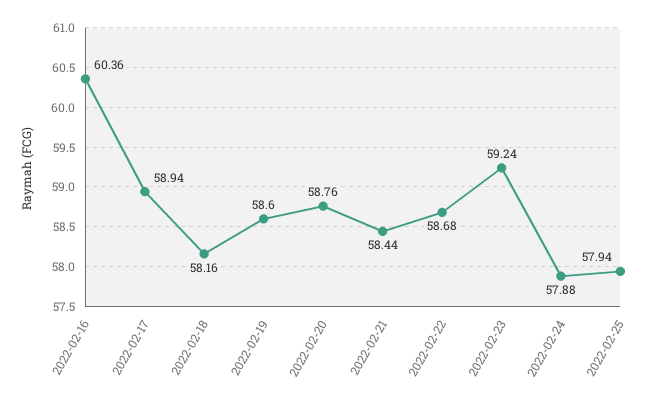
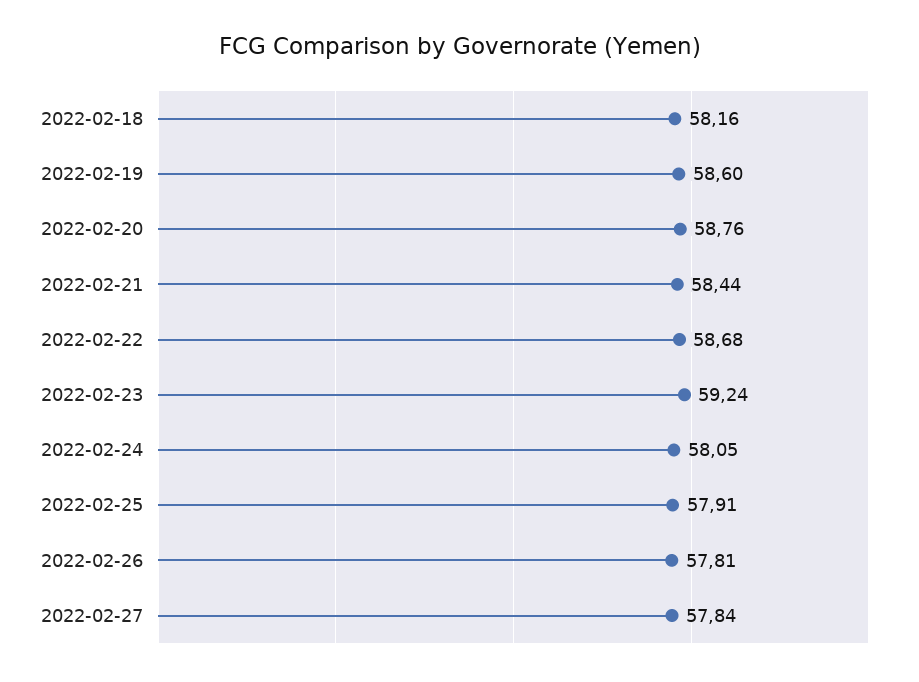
2022-02-16: 60.36 -> none
2022-02-17: 58.94 -> none
2022-02-24: 57.88 -> 58.05
2022-02-25: 57.94 -> 57.91
2022-02-26: none -> 57.81
2022-02-27: none -> 57.84

